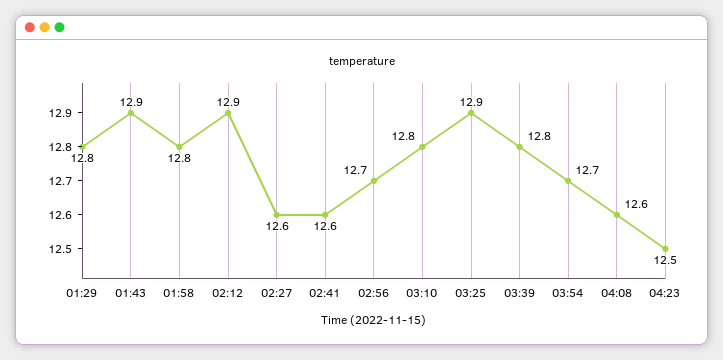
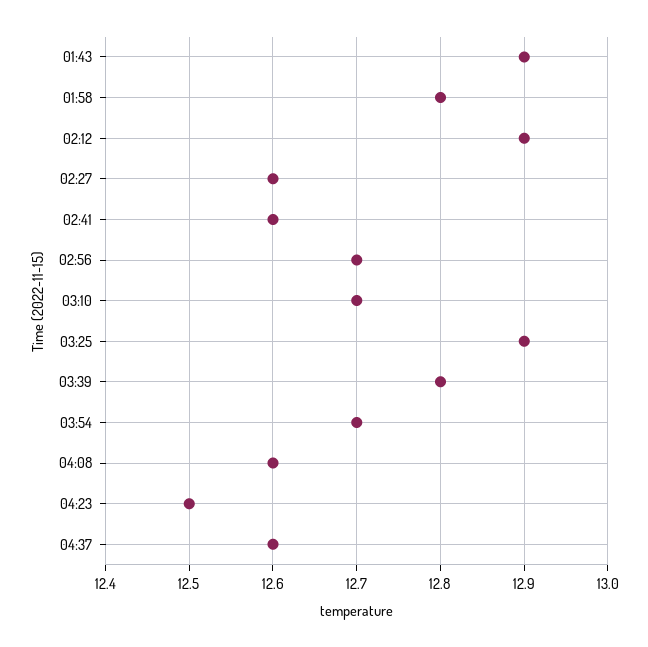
01:29: 12.8 -> none
03:10: 12.8 -> 12.7
04:37: none -> 12.6

